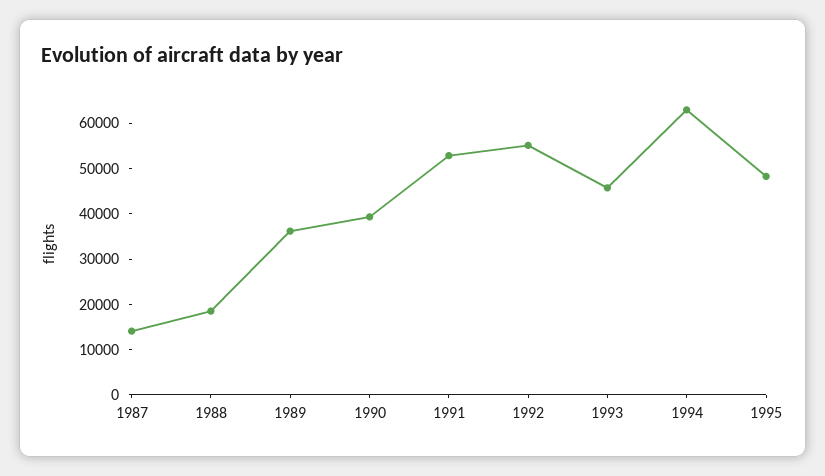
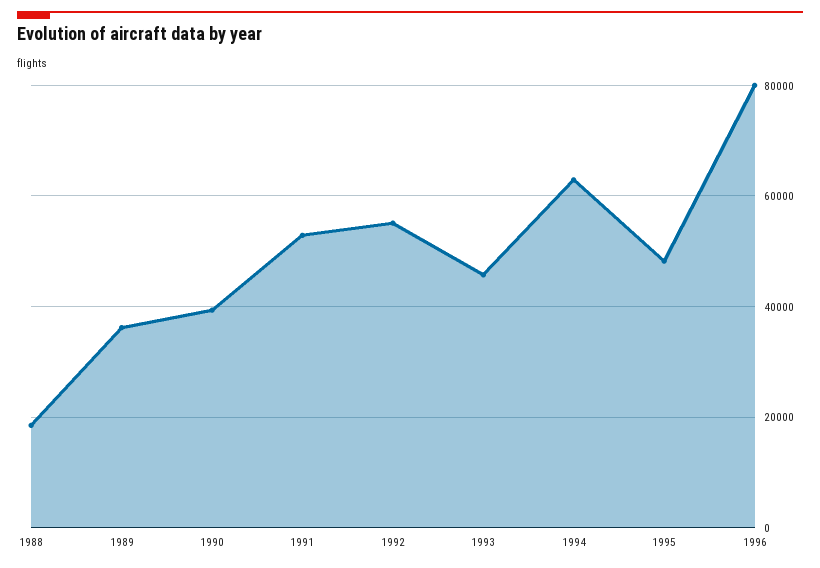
1987: 14000 -> none
1996: none -> 80000

